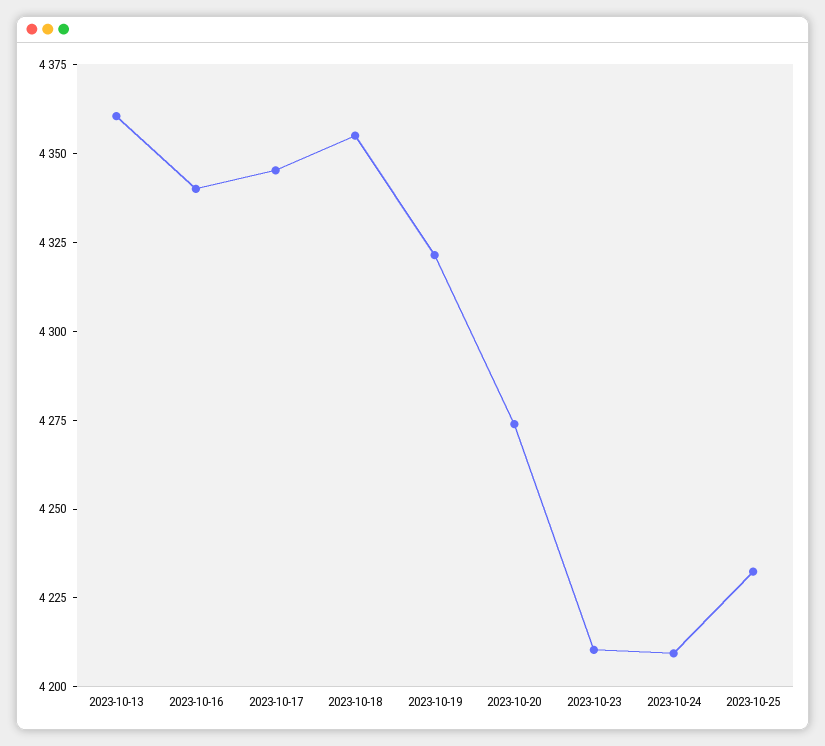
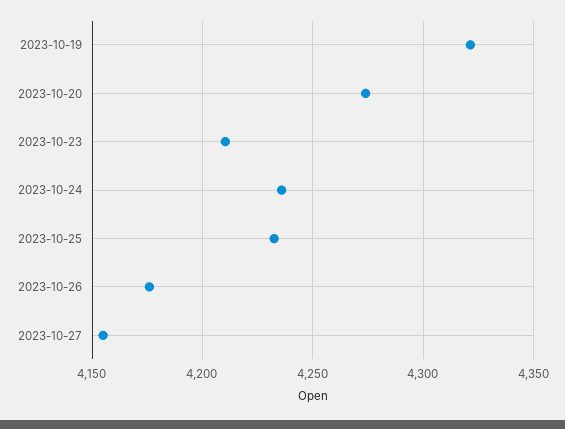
2023-10-13: 4360 -> none
2023-10-16: 4340 -> none
2023-10-17: 4345 -> none
2023-10-18: 4355 -> none
2023-10-24: 4210 -> 4235
2023-10-26: none -> 4175
2023-10-27: none -> 4155

